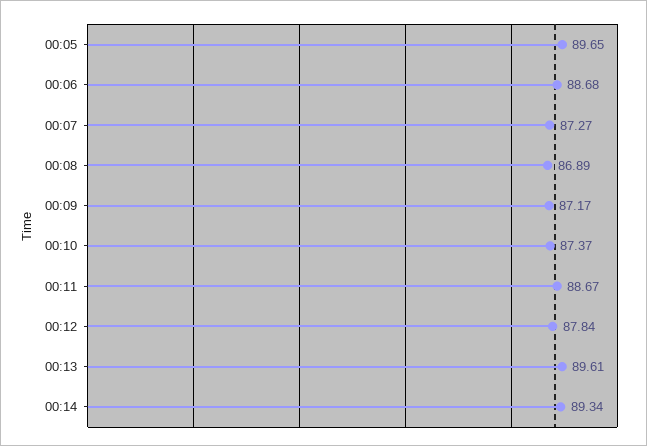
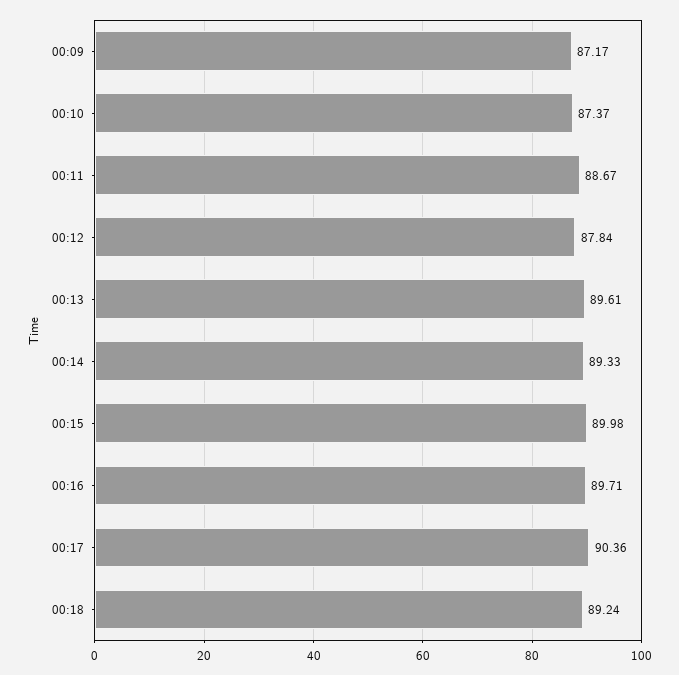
00:05: 89.65 -> none
00:06: 88.68 -> none
00:07: 87.27 -> none
00:08: 86.89 -> none
00:14: 89.34 -> 89.33
00:15: none -> 89.98
00:16: none -> 89.71
00:17: none -> 90.36
00:18: none -> 89.24

